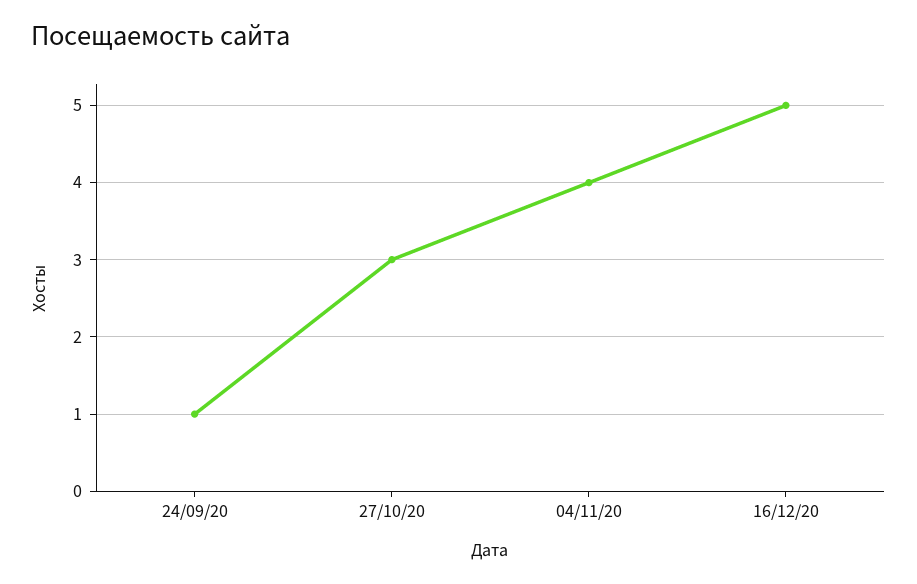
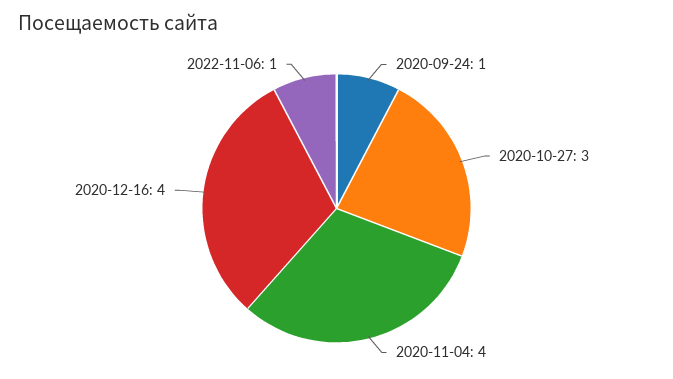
16/12/20: 5 -> 4
2022-11-06: none -> 1

